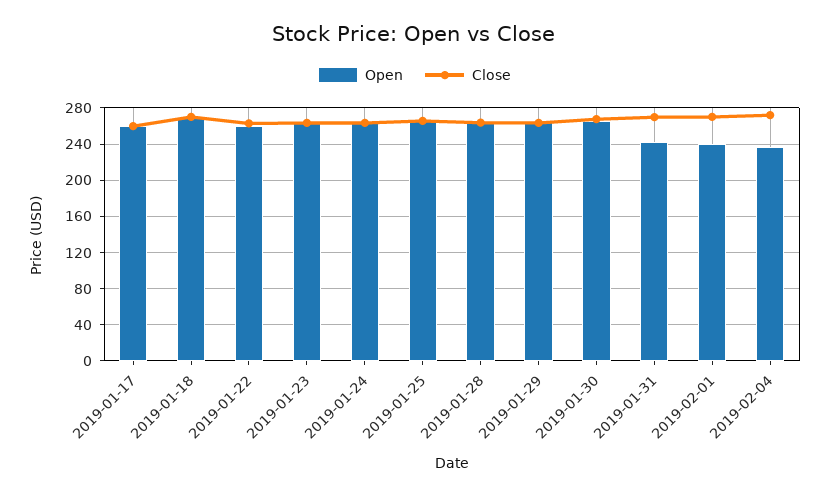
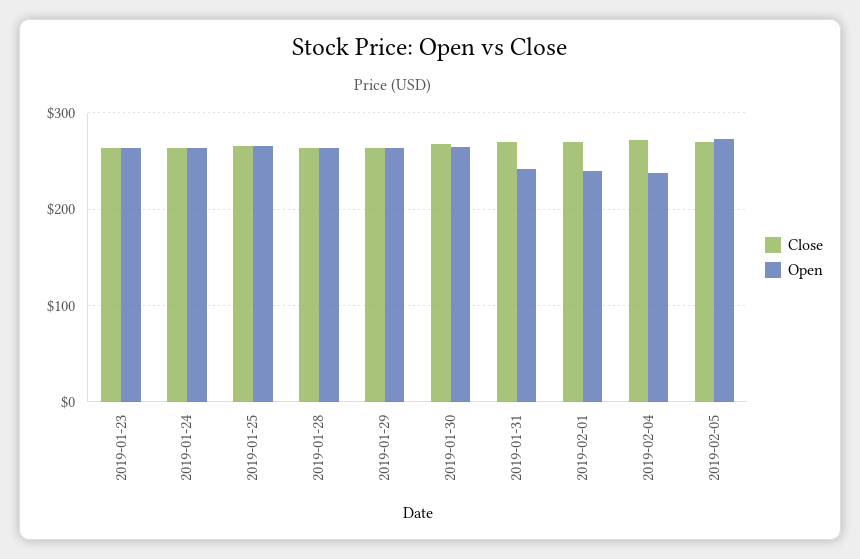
Open, 2019-01-17: 260 -> none
Close, 2019-01-17: 260 -> none
Open, 2019-01-18: 270 -> none
Close, 2019-01-18: 270 -> none
Open, 2019-01-22: 260 -> none
Close, 2019-01-22: 260 -> none
Close, 2019-02-05: none -> 270
Open, 2019-02-05: none -> 270

